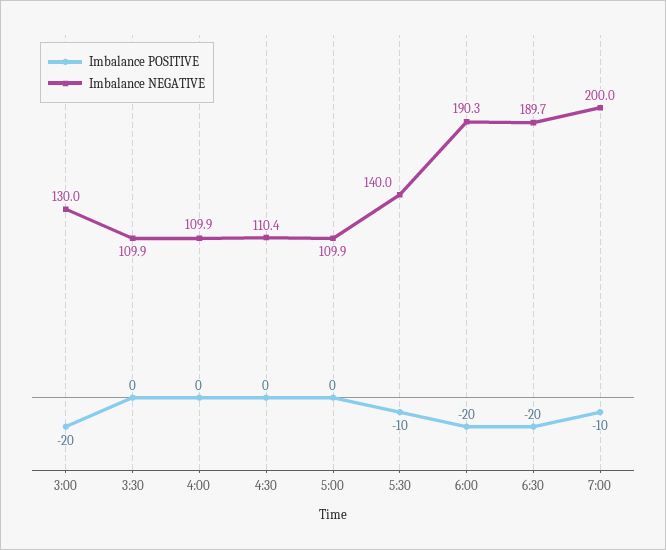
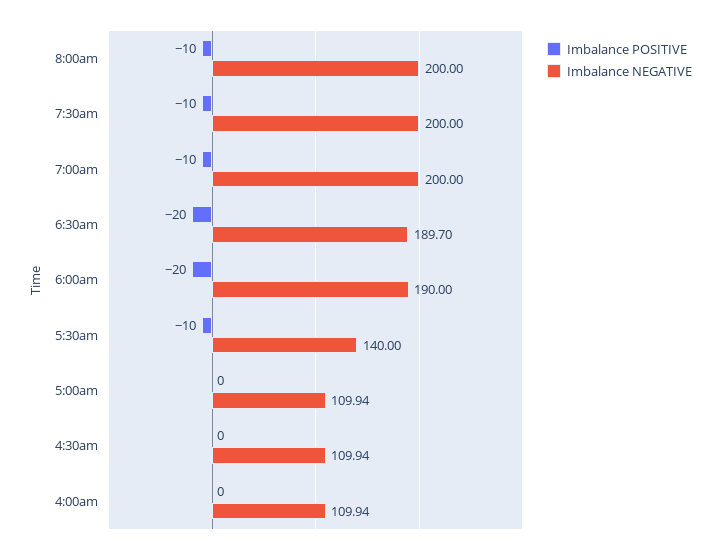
Imbalance POSITIVE, 3:00: -20 -> none
Imbalance NEGATIVE, 3:00: 130 -> none
Imbalance POSITIVE, 3:30: 0 -> none
Imbalance NEGATIVE, 3:30: 109.9 -> none
Imbalance NEGATIVE, 4:30: 110.4 -> 109.94
Imbalance NEGATIVE, 6:00: 190.3 -> 190
Imbalance POSITIVE, 8:00am: none -> -10
Imbalance NEGATIVE, 8:00am: none -> 200
Imbalance POSITIVE, 7:30am: none -> -10
Imbalance NEGATIVE, 7:30am: none -> 200

